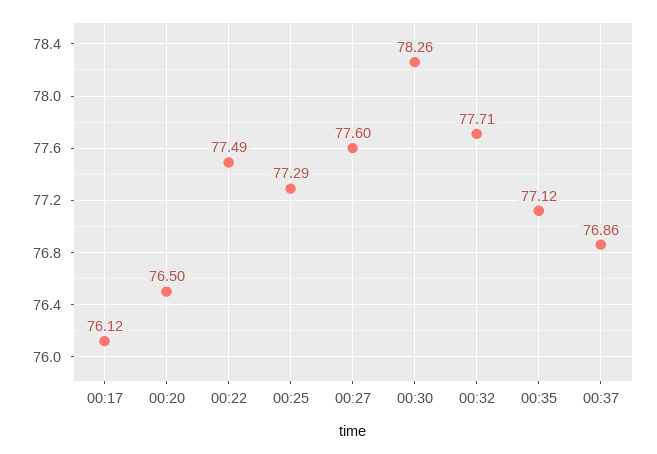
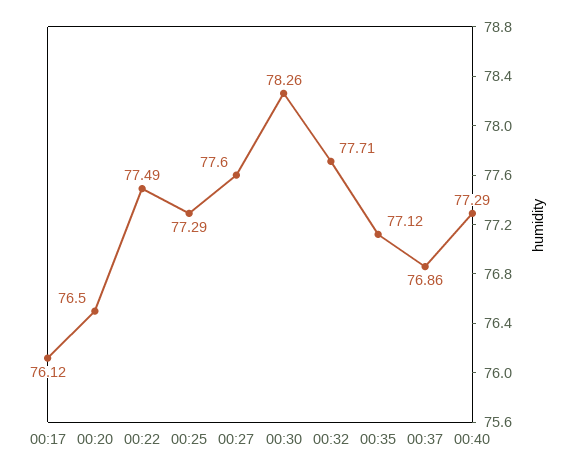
00:40: none -> 77.29

